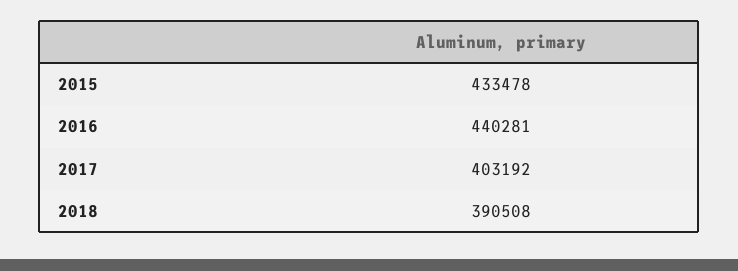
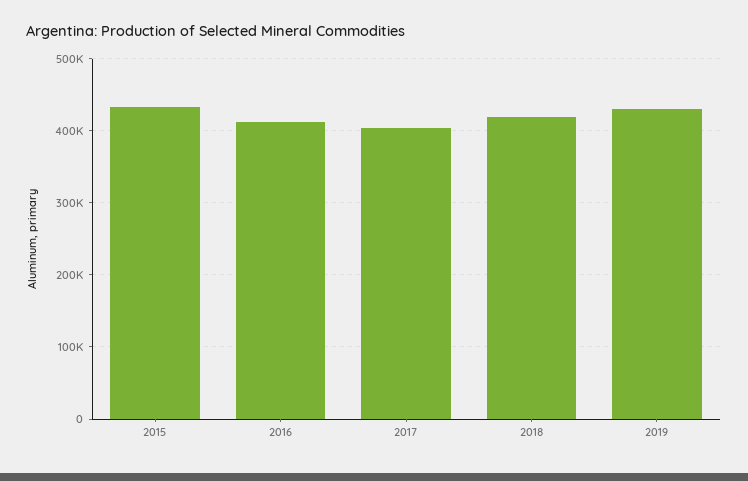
2016: 440281 -> 410000
2018: 390508 -> 420000
2019: none -> 430000

